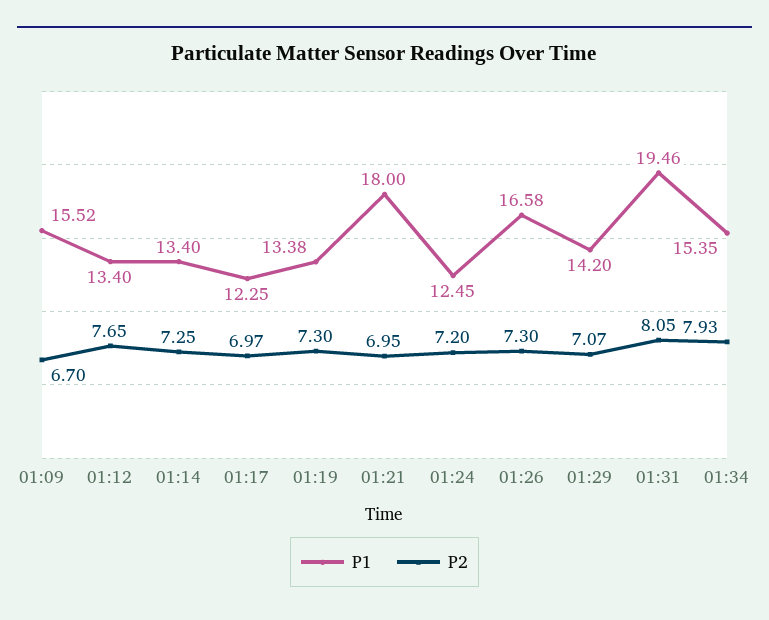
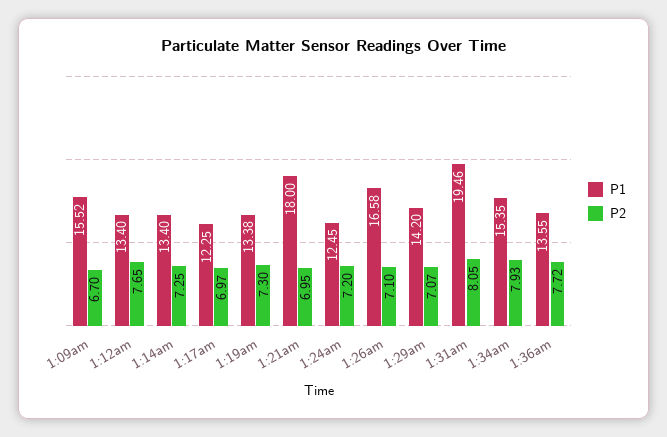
P2, 01:26: 7.3 -> 7.1
P1, 1:36am: none -> 13.55
P2, 1:36am: none -> 7.72

